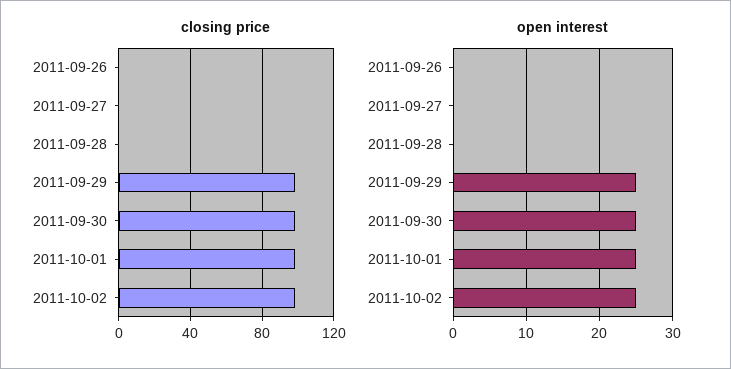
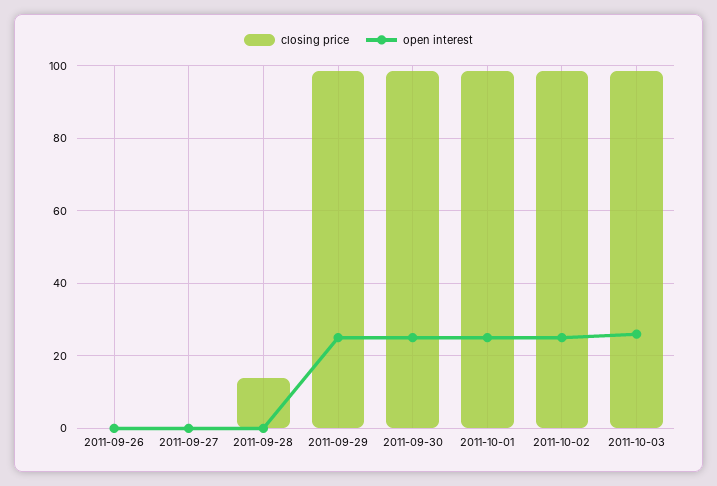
closing price, 2011-09-28: 0 -> 14
closing price, 2011-10-03: none -> 98
open interest, 2011-10-03: none -> 26

